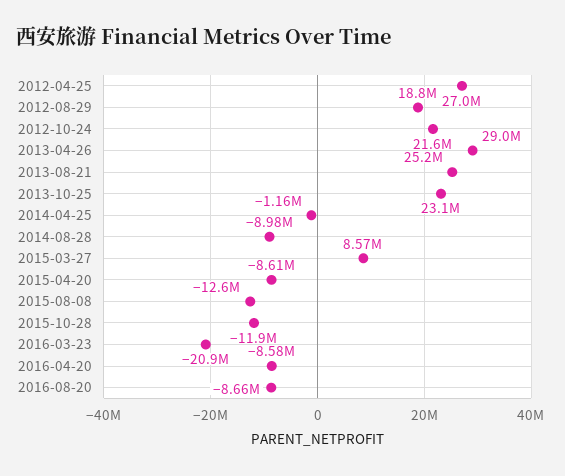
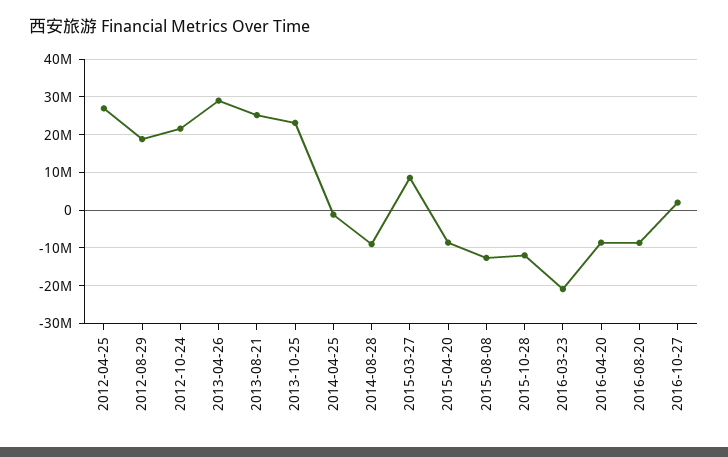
2016-10-27: none -> 2000000

